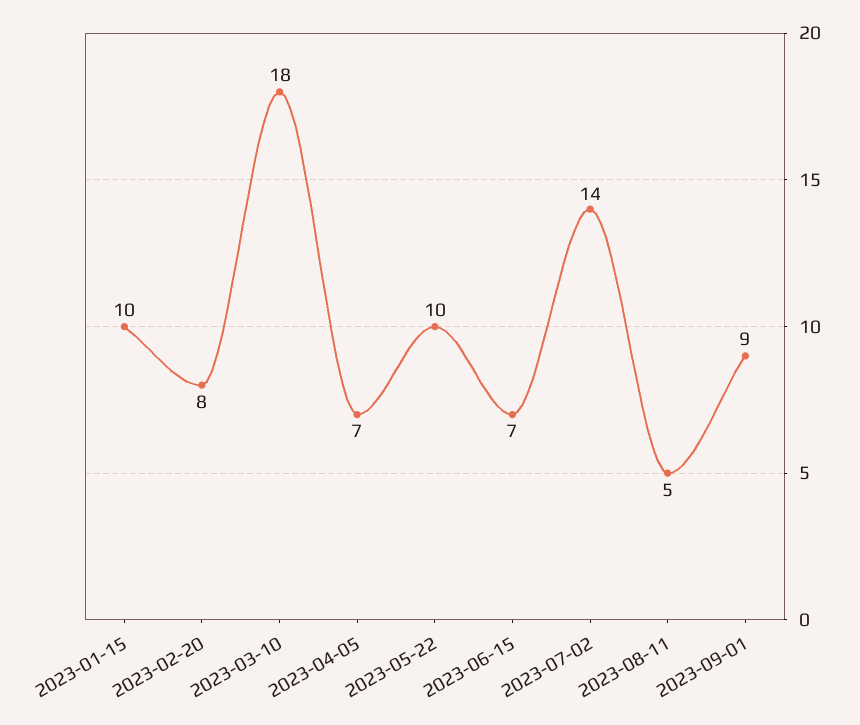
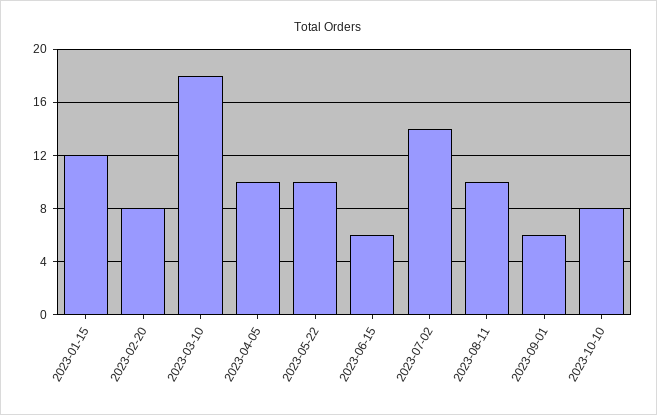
2023-01-15: 10 -> 12
2023-04-05: 7 -> 10
2023-06-15: 7 -> 6
2023-08-11: 5 -> 10
2023-09-01: 9 -> 6
2023-10-10: none -> 8

